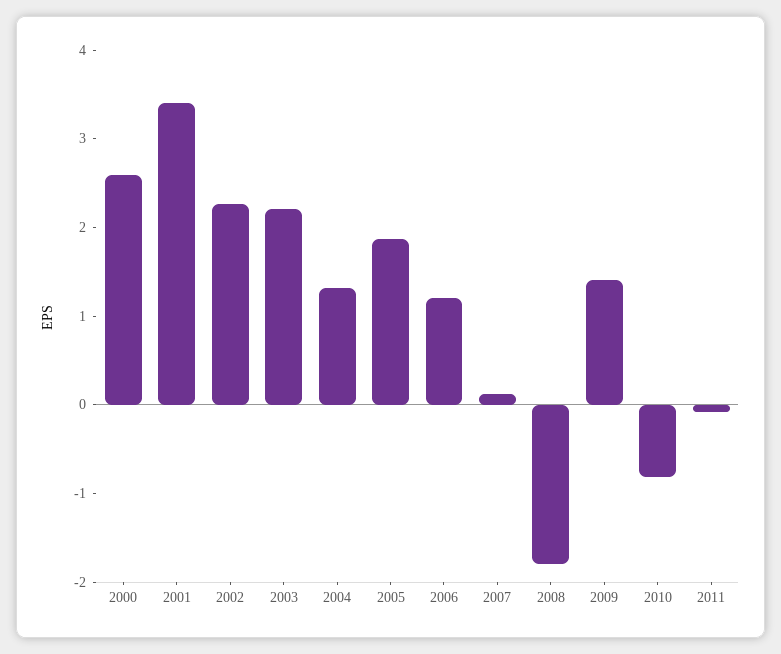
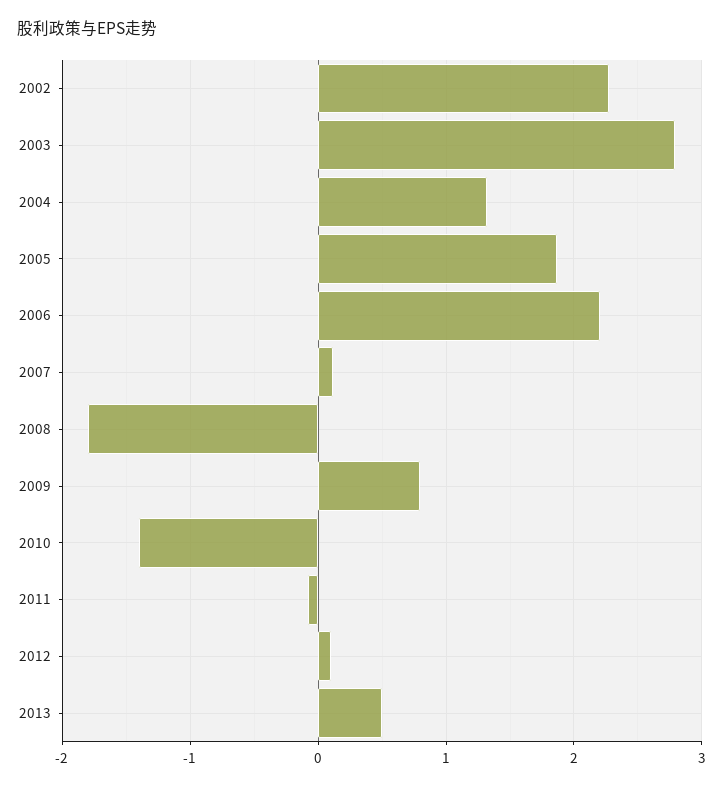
2000: 2.6 -> none
2001: 3.4 -> none
2003: 2.2 -> 2.8
2006: 1.2 -> 2.2
2009: 1.4 -> 0.8
2010: -0.8 -> -1.4
2012: none -> 0.1
2013: none -> 0.5

